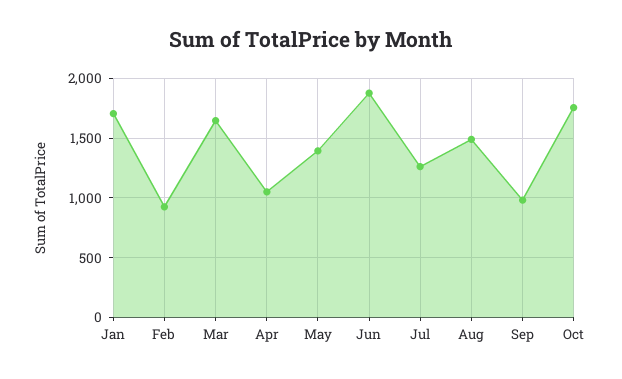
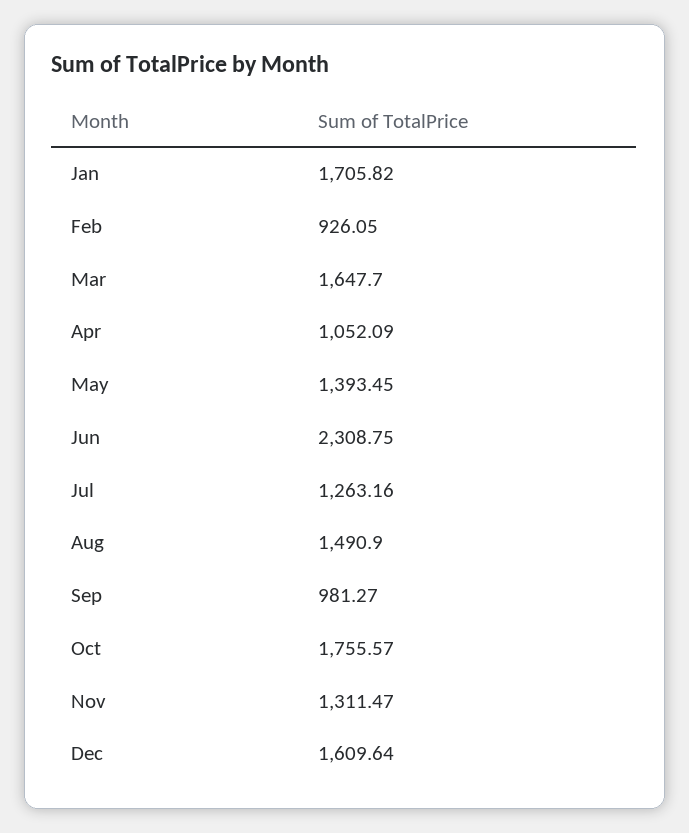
Jun: 1900 -> 2308.75
Nov: none -> 1311.47
Dec: none -> 1609.64

